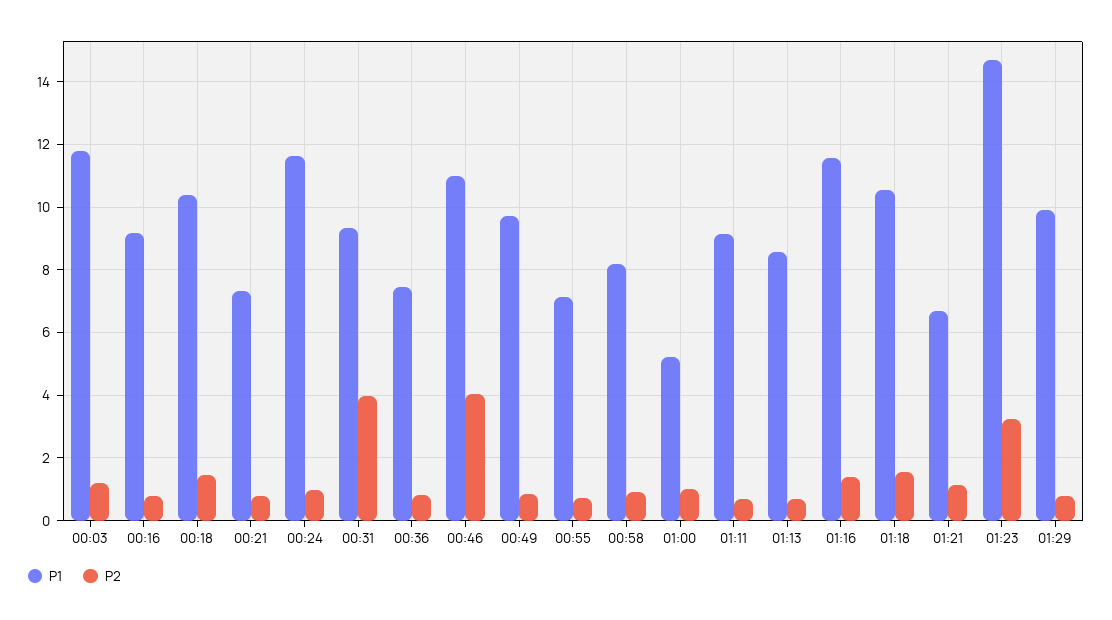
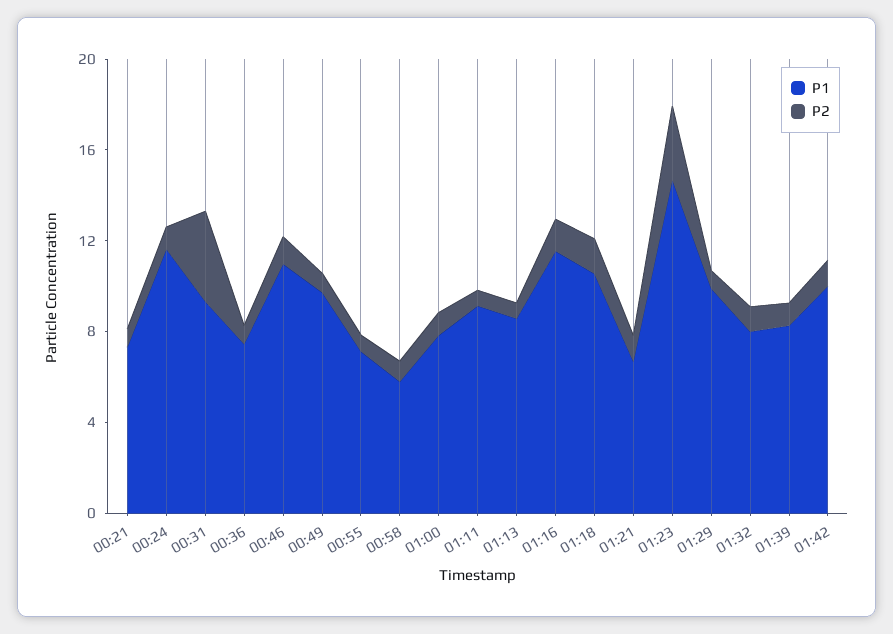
P1, 00:03: 11.8 -> none
P2, 00:03: 1.2 -> none
P1, 00:16: 9.2 -> none
P2, 00:16: 0.8 -> none
P1, 00:18: 10.4 -> none
P2, 00:18: 1.4 -> none
P2, 00:46: 4 -> 1
P1, 00:58: 8.2 -> 6
P1, 01:00: 5.2 -> 8
P1, 01:32: none -> 8
P2, 01:32: none -> 1
P1, 01:39: none -> 8
P2, 01:39: none -> 1
P1, 01:42: none -> 10
P2, 01:42: none -> 1

